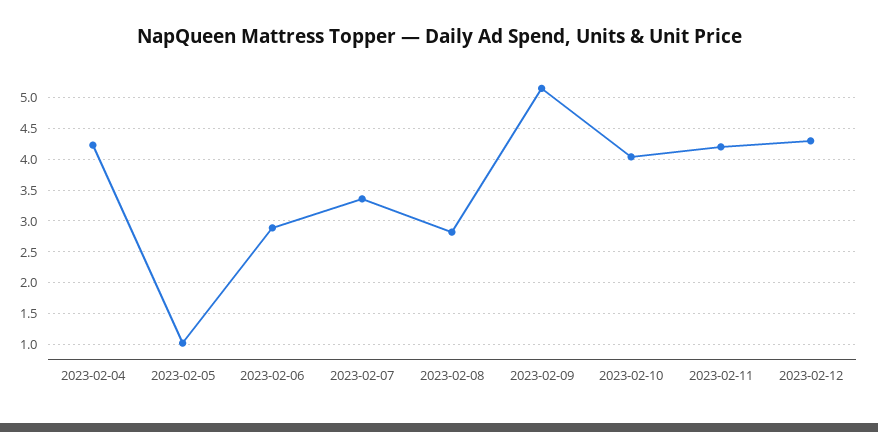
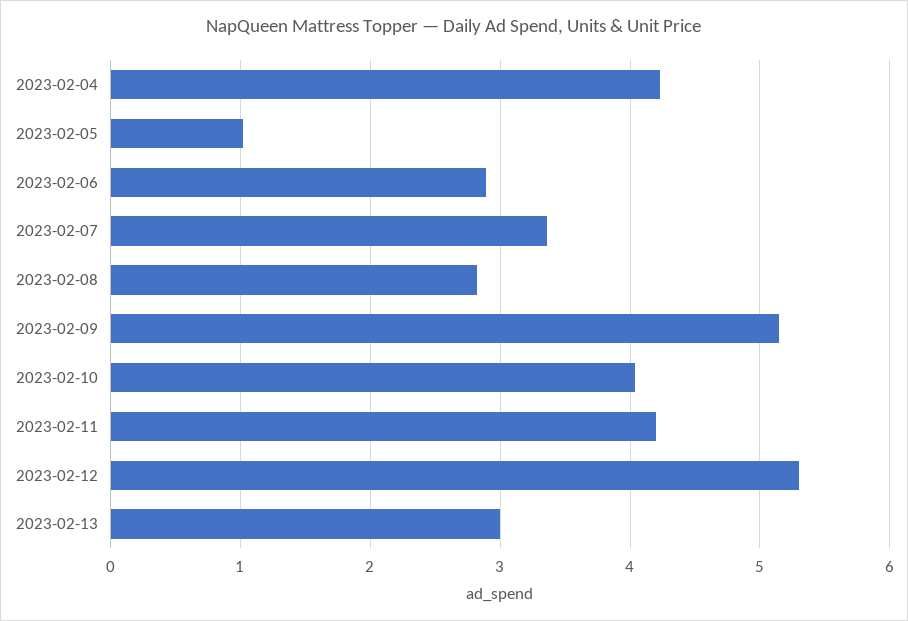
2023-02-12: 4.3 -> 5.3
2023-02-13: none -> 3

